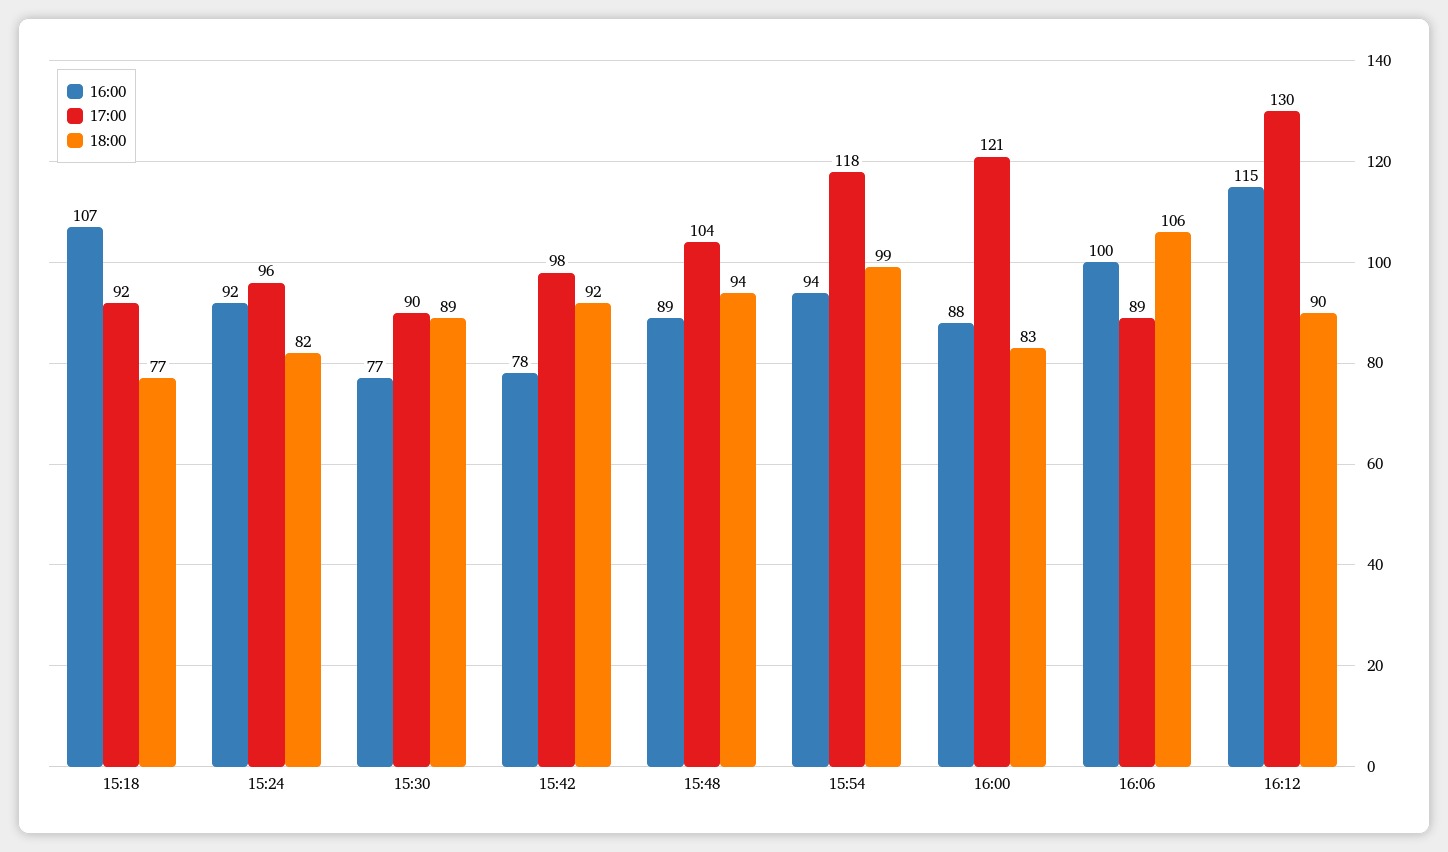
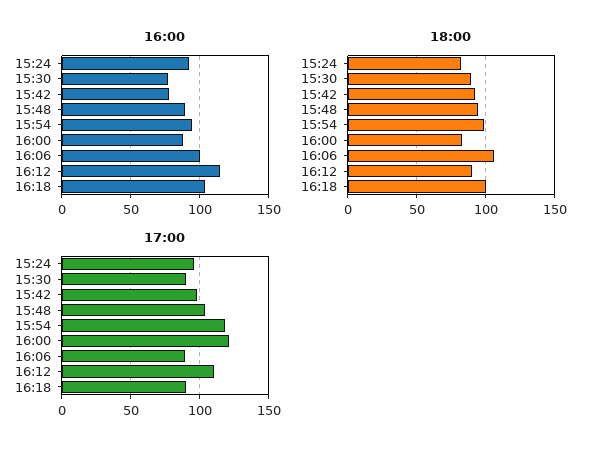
16:00, 15:18: 107 -> none
17:00, 15:18: 92 -> none
18:00, 15:18: 77 -> none
17:00, 16:12: 130 -> 110
16:00, 16:18: none -> 105
18:00, 16:18: none -> 100
17:00, 16:18: none -> 90

